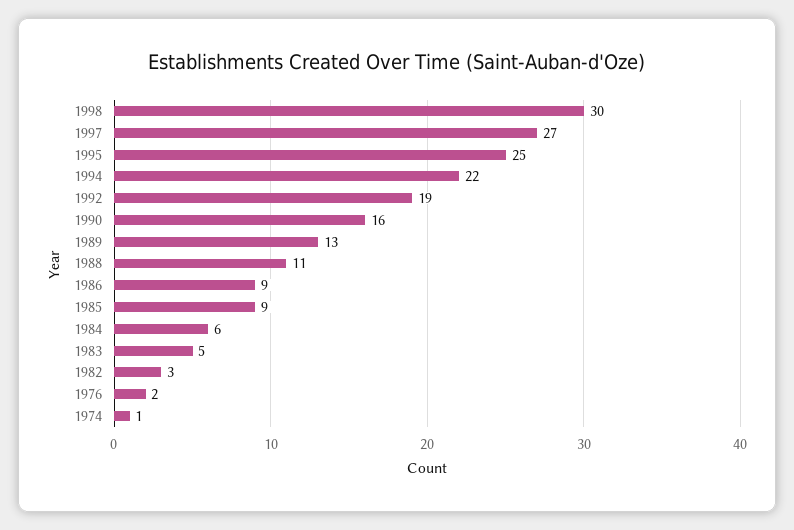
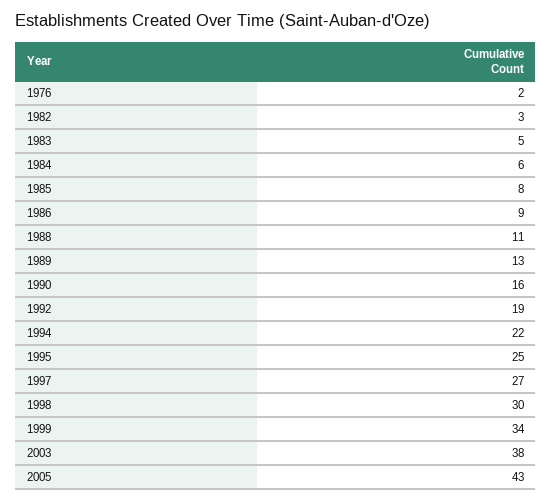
1985: 9 -> 8
1974: 1 -> none
1999: none -> 34
2003: none -> 38
2005: none -> 43

